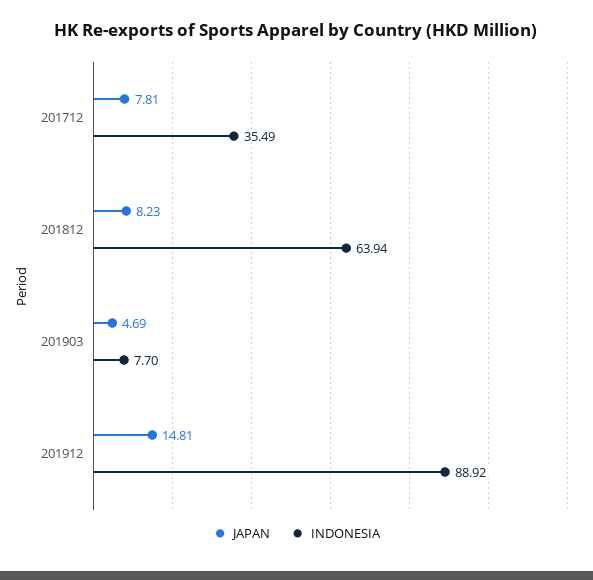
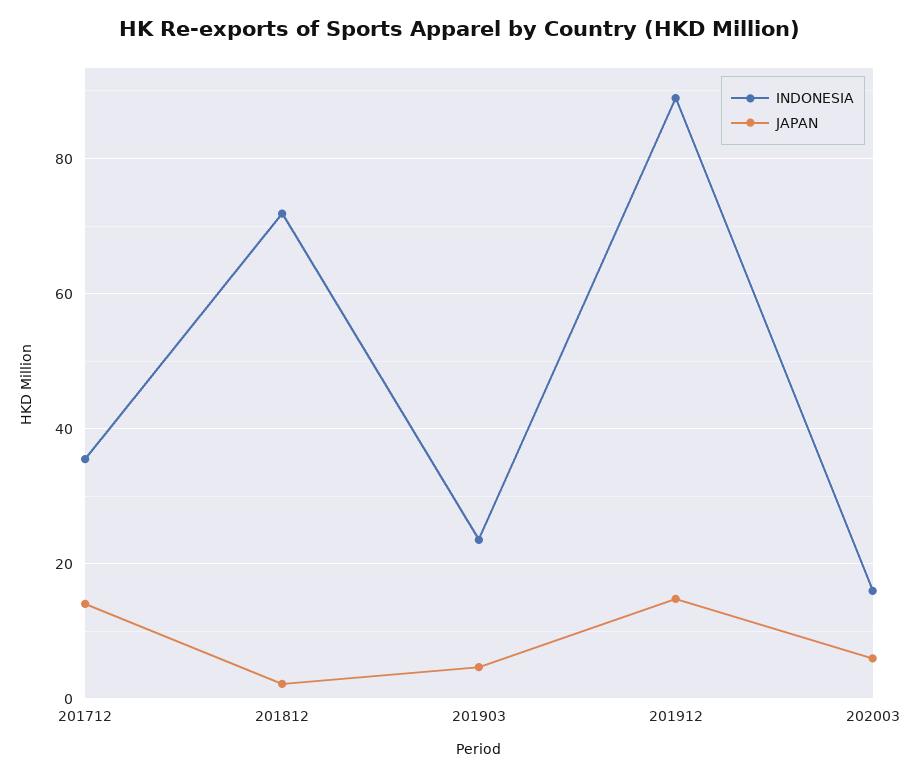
JAPAN, 201712: 7.81 -> 14
JAPAN, 201812: 8.23 -> 2
INDONESIA, 201812: 63.94 -> 72
INDONESIA, 201903: 7.7 -> 24
INDONESIA, 202003: none -> 16
JAPAN, 202003: none -> 6

